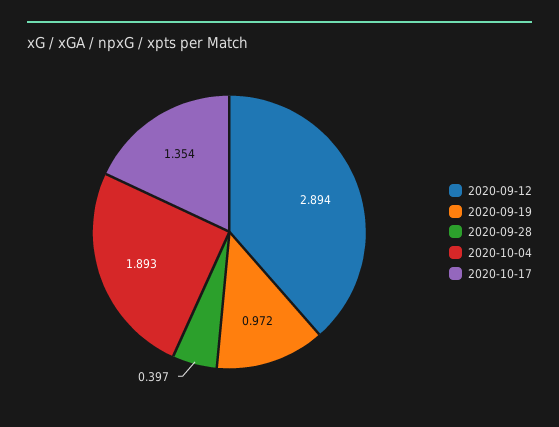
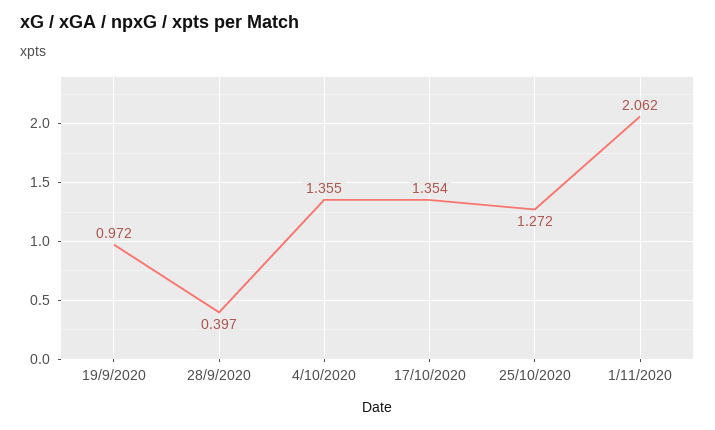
2020-09-12: 2.894 -> none
2020-10-04: 1.893 -> 1.355
25/10/2020: none -> 1.272
1/11/2020: none -> 2.062

